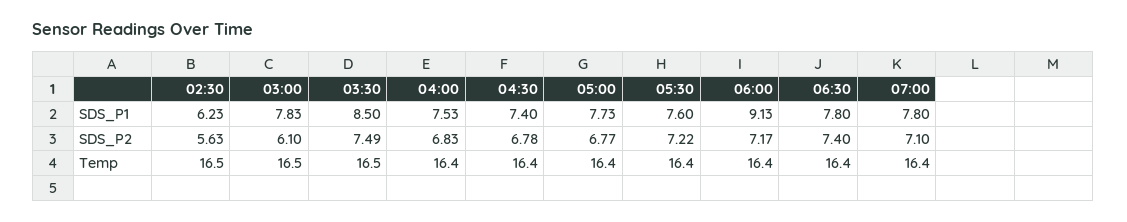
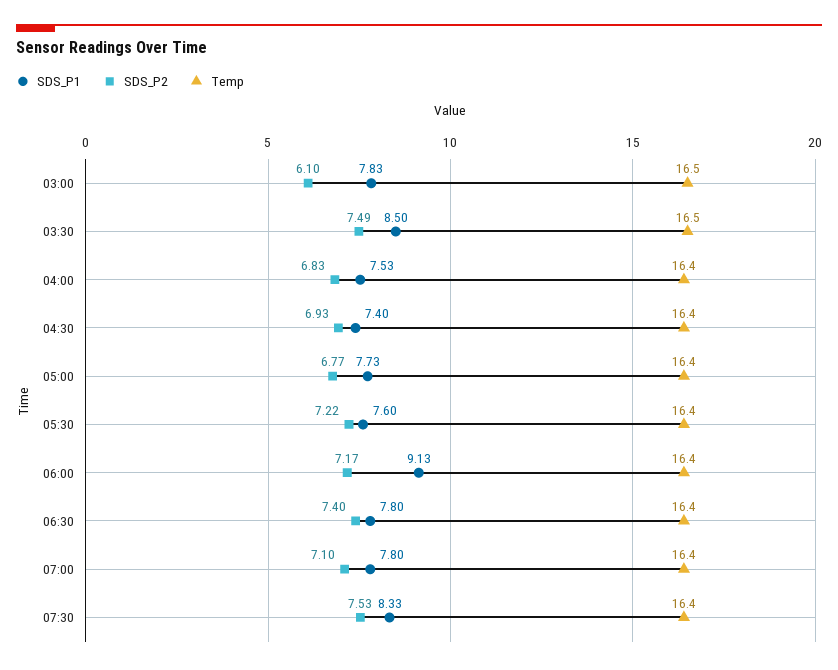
SDS_P1, 02:30: 6.23 -> none
SDS_P2, 02:30: 5.63 -> none
SDS_P2, 04:30: 6.78 -> 6.93
Temp, 02:30: 16.5 -> none
SDS_P1, 07:30: none -> 8.33
SDS_P2, 07:30: none -> 7.53
Temp, 07:30: none -> 16.4

